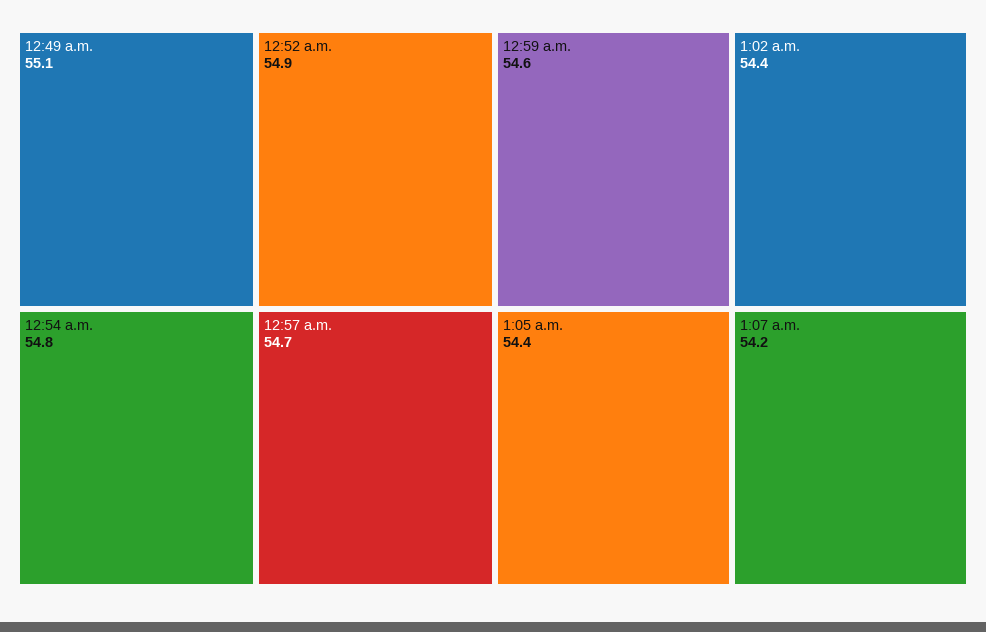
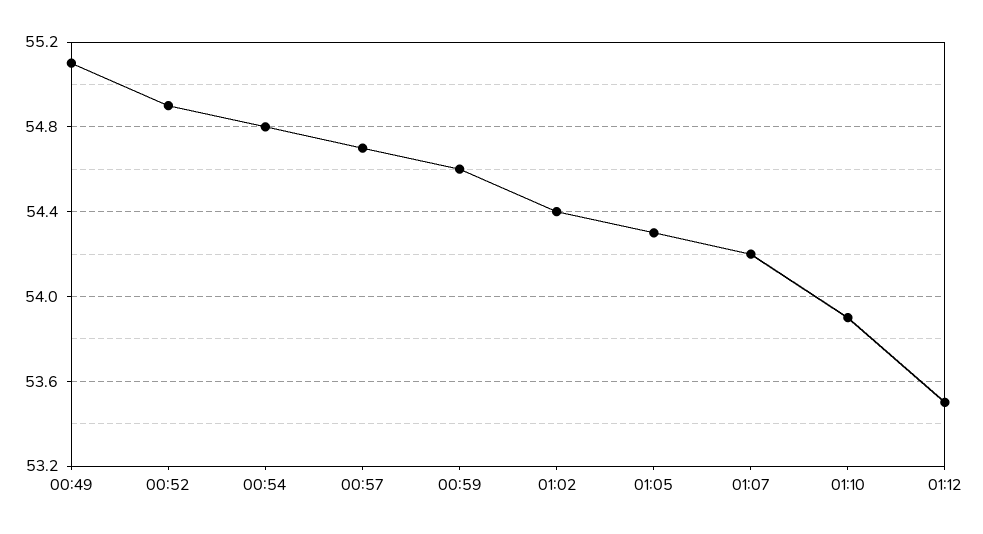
1:05 a.m.: 54.4 -> 54.3
01:10: none -> 53.9
01:12: none -> 53.5

